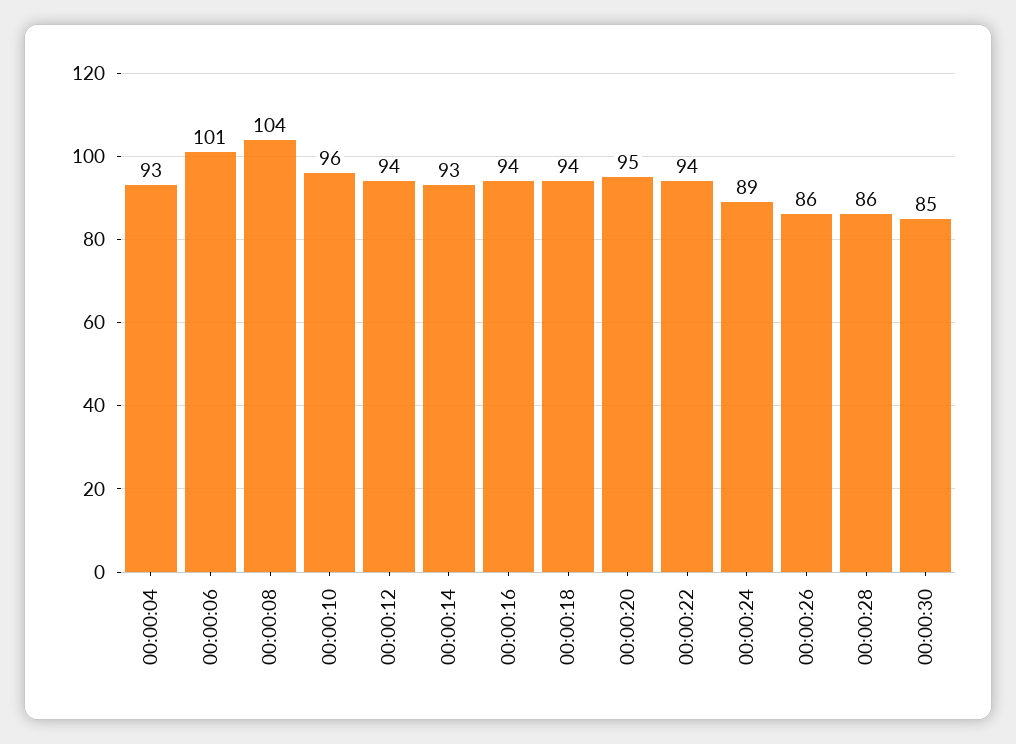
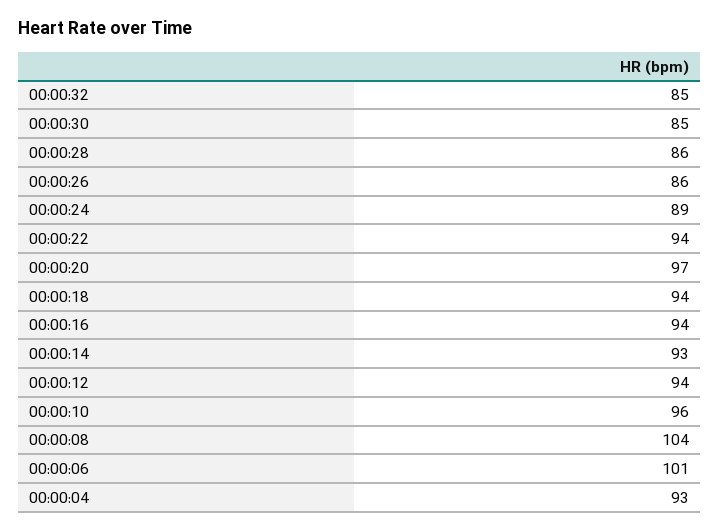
00:00:20: 95 -> 97
00:00:32: none -> 85

